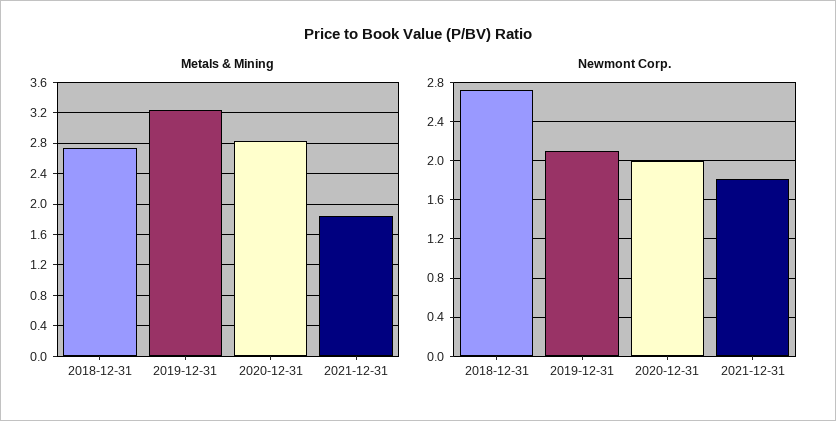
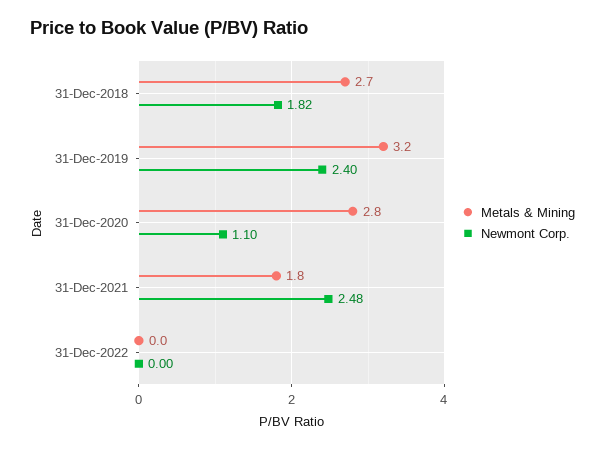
Newmont Corp., 2018-12-31: 2.7 -> 1.82
Newmont Corp., 2019-12-31: 2.1 -> 2.4
Newmont Corp., 2020-12-31: 2 -> 1.1
Newmont Corp., 2021-12-31: 1.8 -> 2.48
Metals & Mining, 31-Dec-2022: none -> 0
Newmont Corp., 31-Dec-2022: none -> 0

